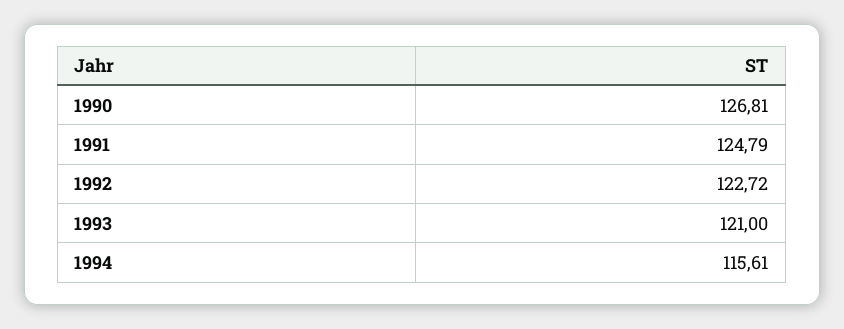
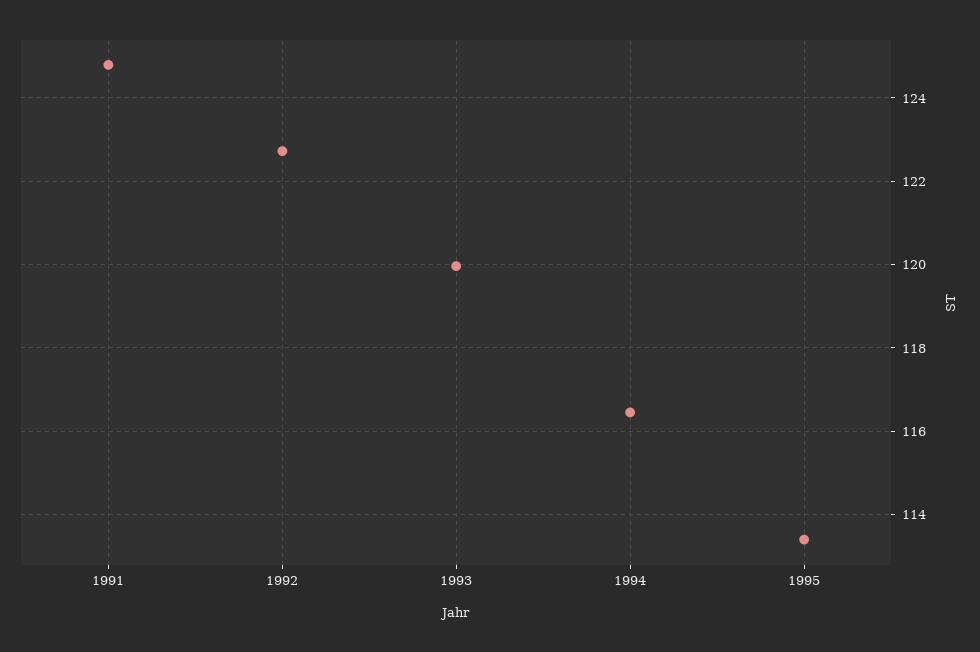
1990: 126.81 -> none
1993: 121 -> 120
1994: 115.61 -> 116.4
1995: none -> 113.4

